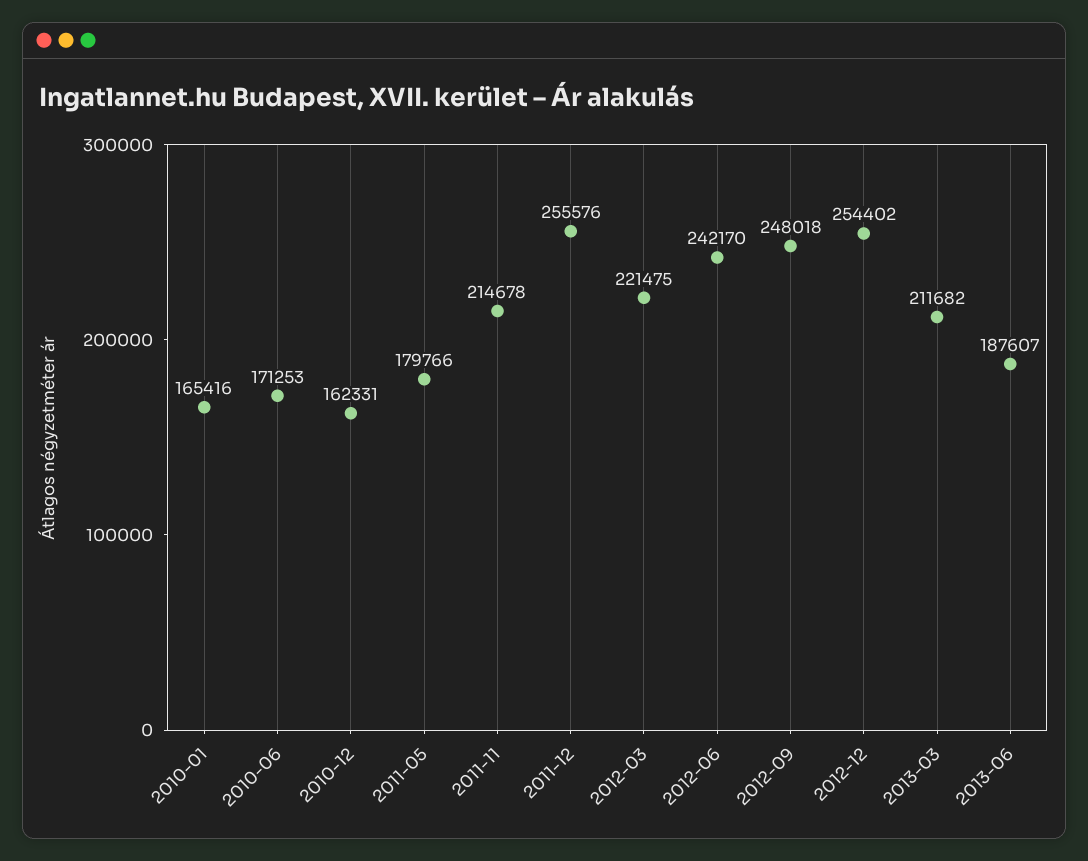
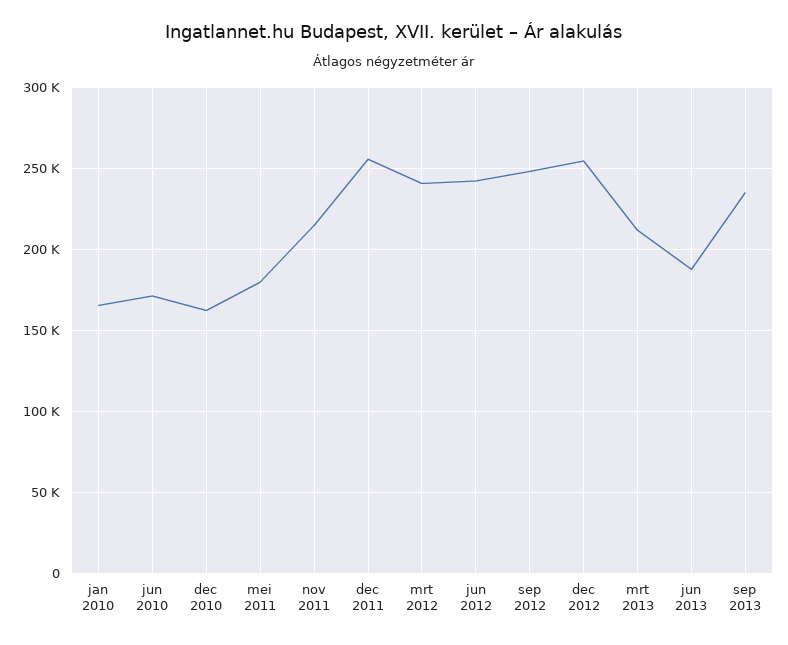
2012-03: 221475 -> 240000
sep 2013: none -> 235000

